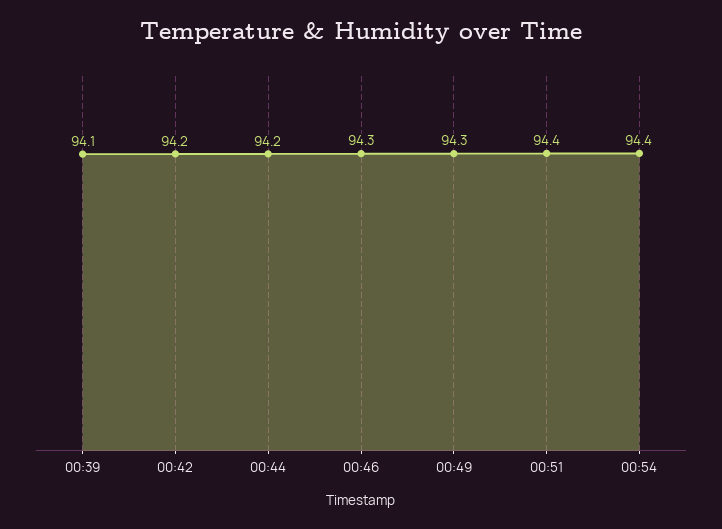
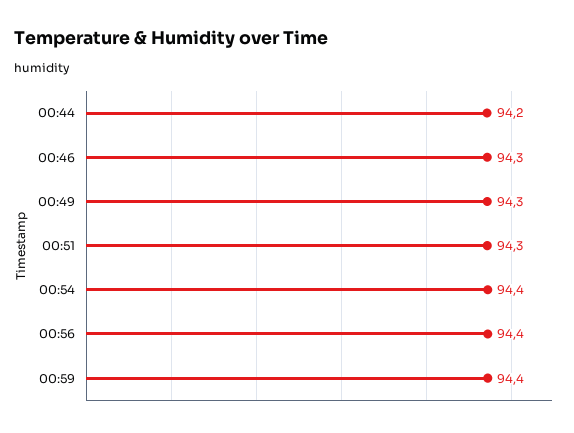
00:39: 94.1 -> none
00:42: 94.2 -> none
00:51: 94.4 -> 94.3
00:56: none -> 94.4
00:59: none -> 94.4

